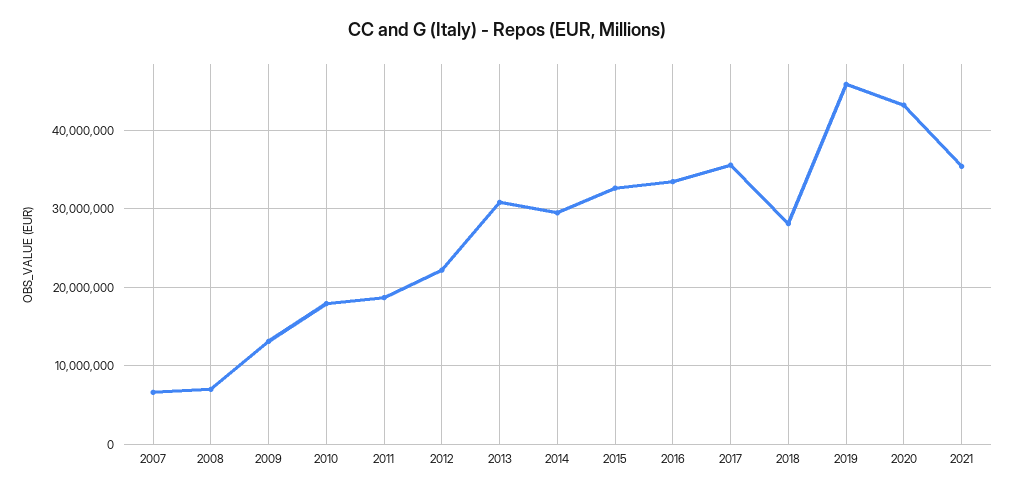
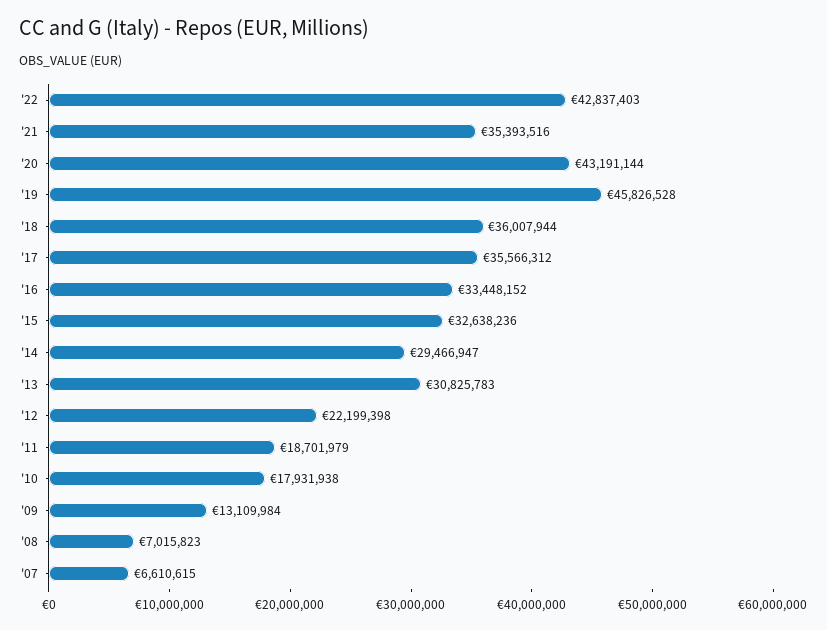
2018: 28000000 -> 36007944
'22: none -> 42837403

